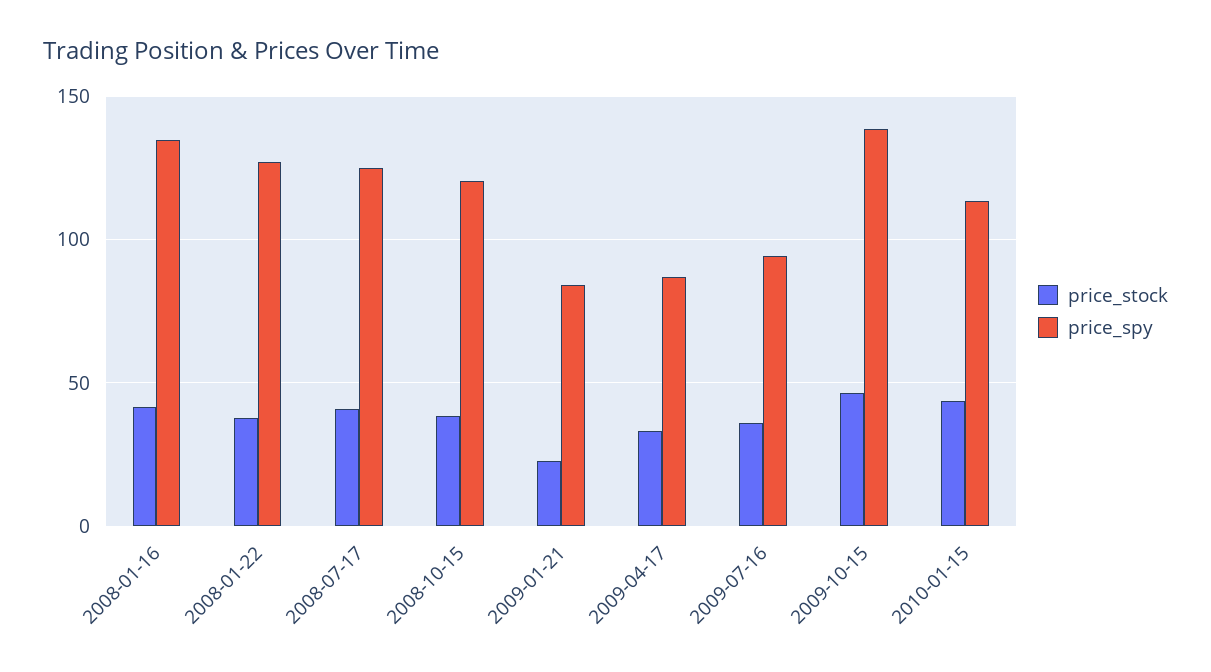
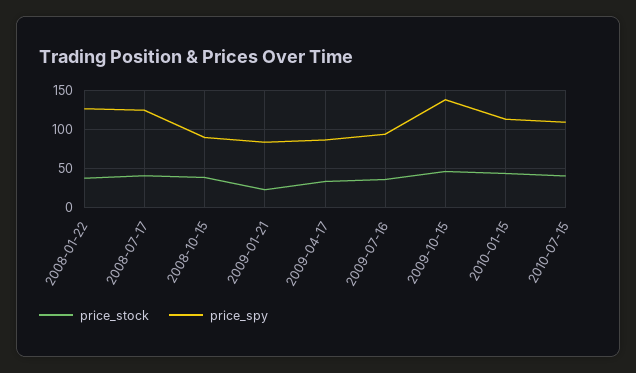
price_stock, 2008-01-16: 40 -> none
price_spy, 2008-01-16: 135 -> none
price_spy, 2008-10-15: 120 -> 90
price_stock, 2010-07-15: none -> 40
price_spy, 2010-07-15: none -> 110

